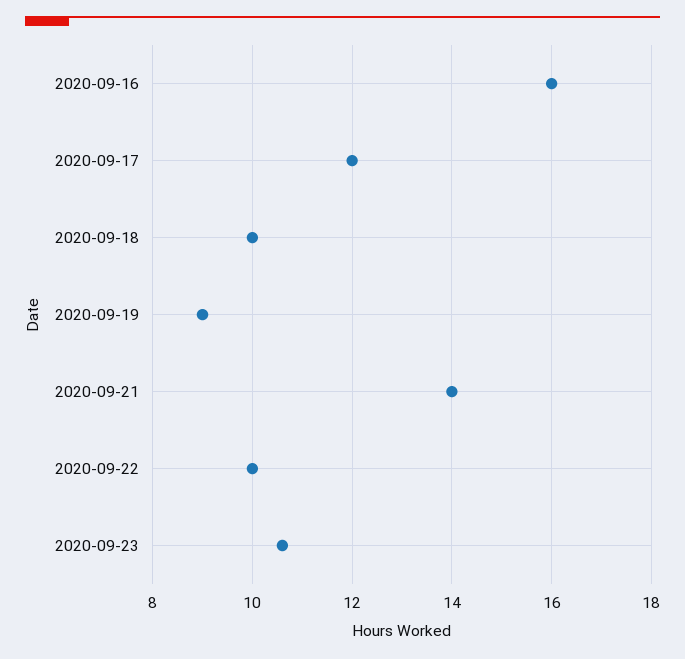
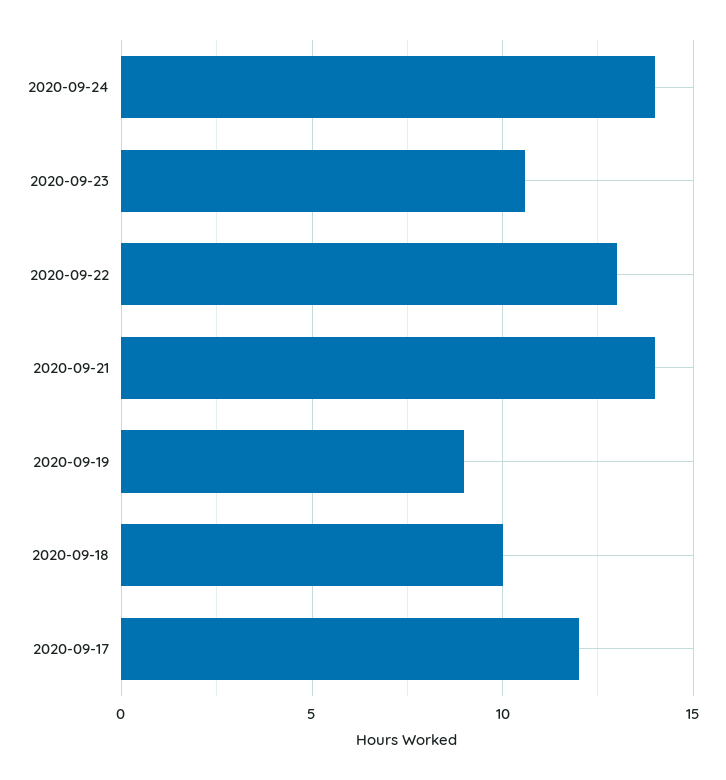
2020-09-16: 16 -> none
2020-09-22: 10 -> 13
2020-09-24: none -> 14

